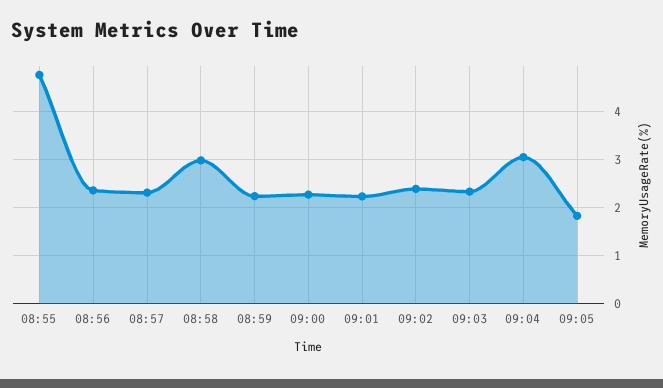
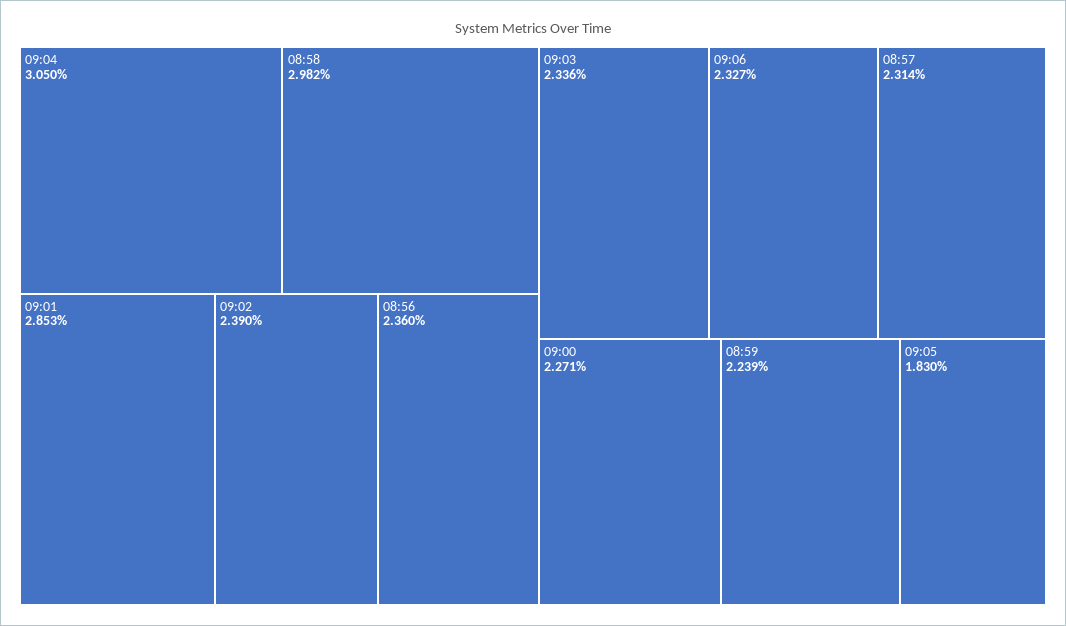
08:55: 4.8 -> none
09:01: 2.2 -> 2.853
09:06: none -> 2.327

